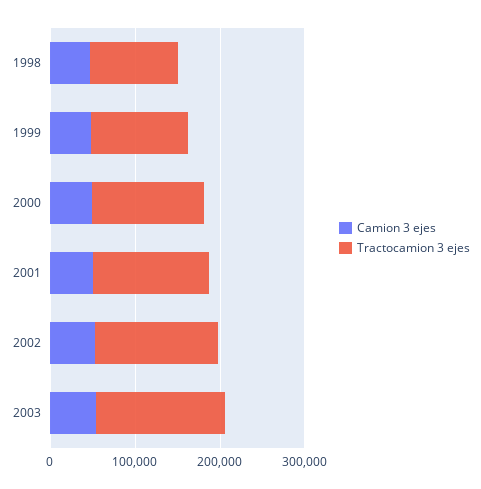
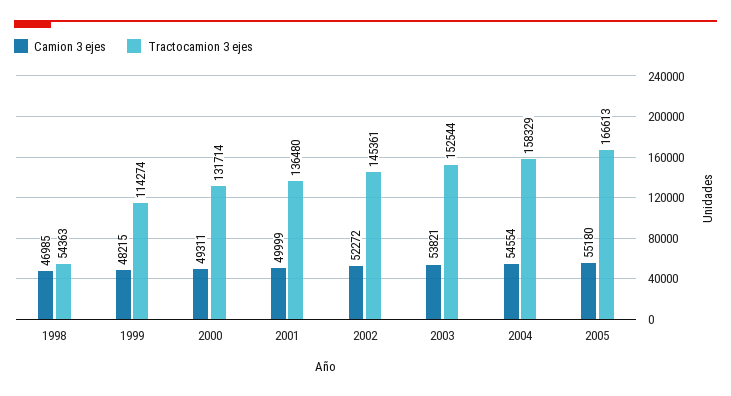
Tractocamion 3 ejes, 1998: 100000 -> 54363
Camion 3 ejes, 2004: none -> 54554
Tractocamion 3 ejes, 2004: none -> 158329
Camion 3 ejes, 2005: none -> 55180
Tractocamion 3 ejes, 2005: none -> 166613

